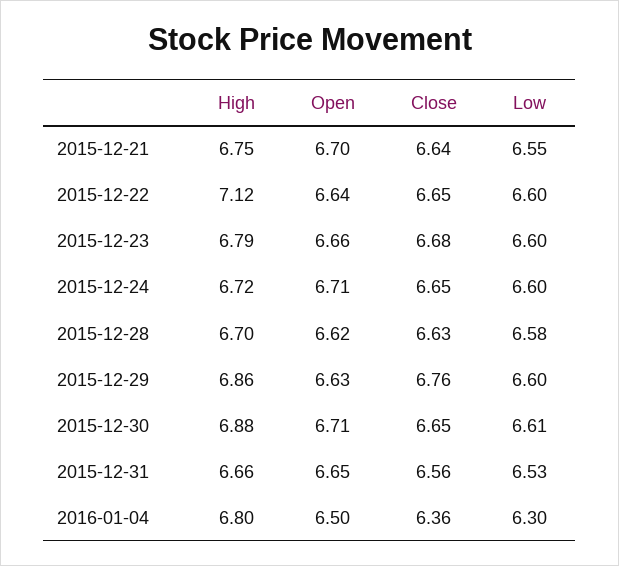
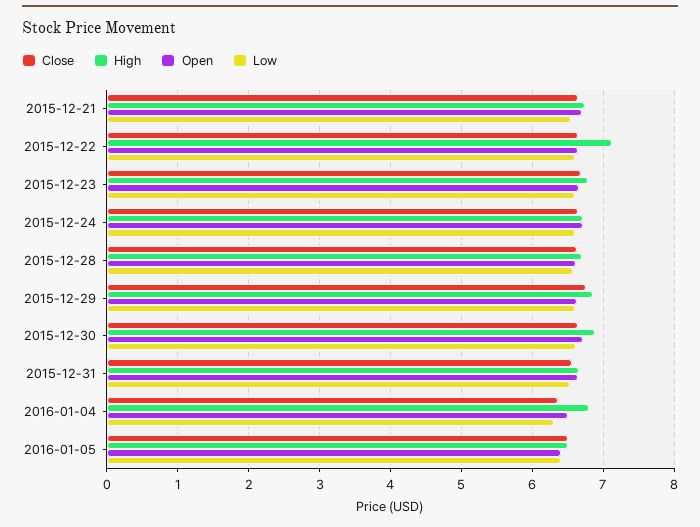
Close, 2016-01-05: none -> 6.5
High, 2016-01-05: none -> 6.5
Open, 2016-01-05: none -> 6.4
Low, 2016-01-05: none -> 6.4

